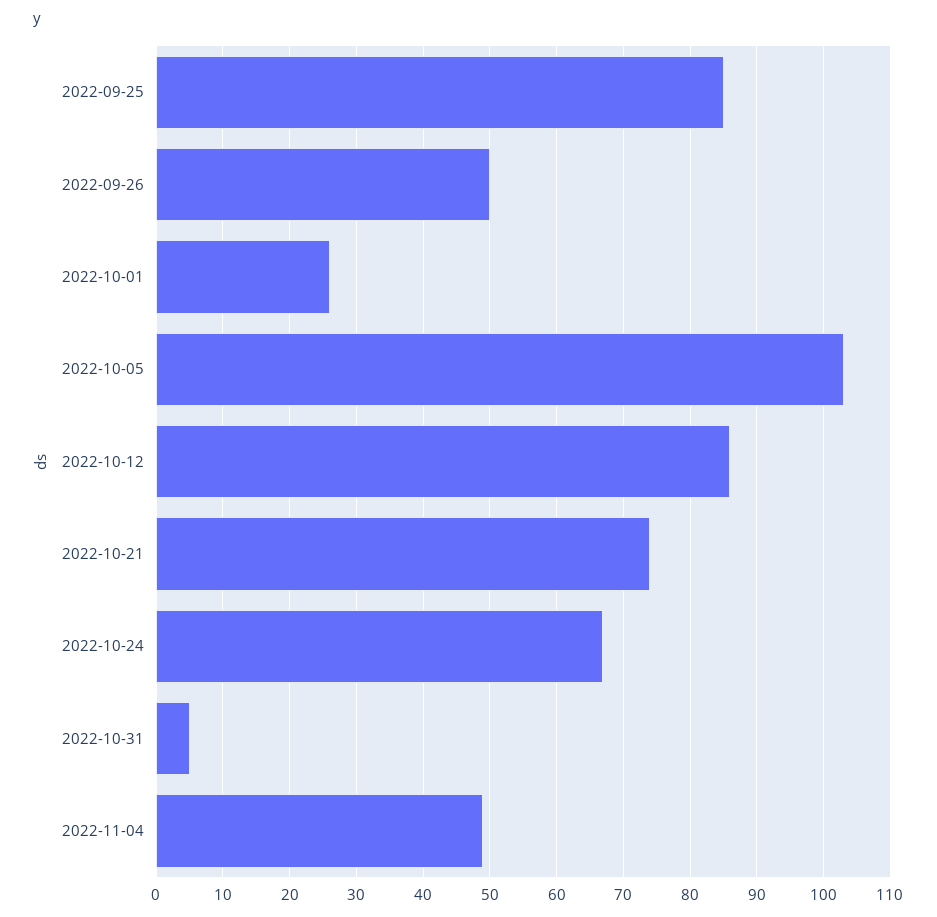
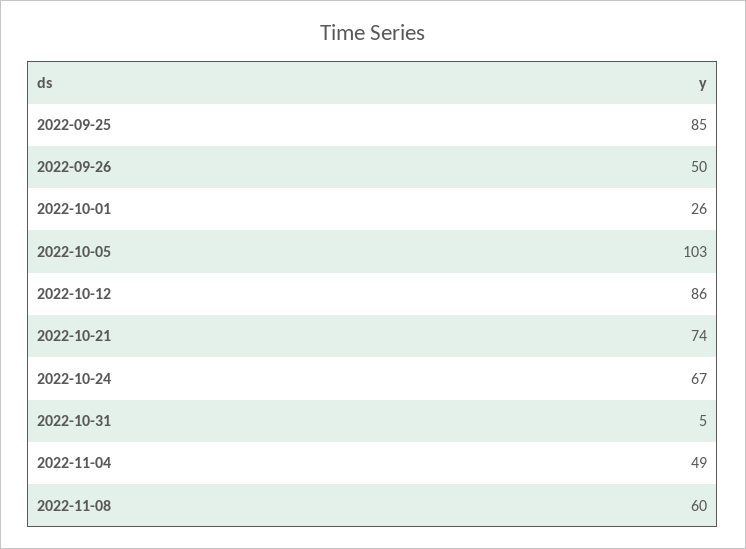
2022-11-08: none -> 60

